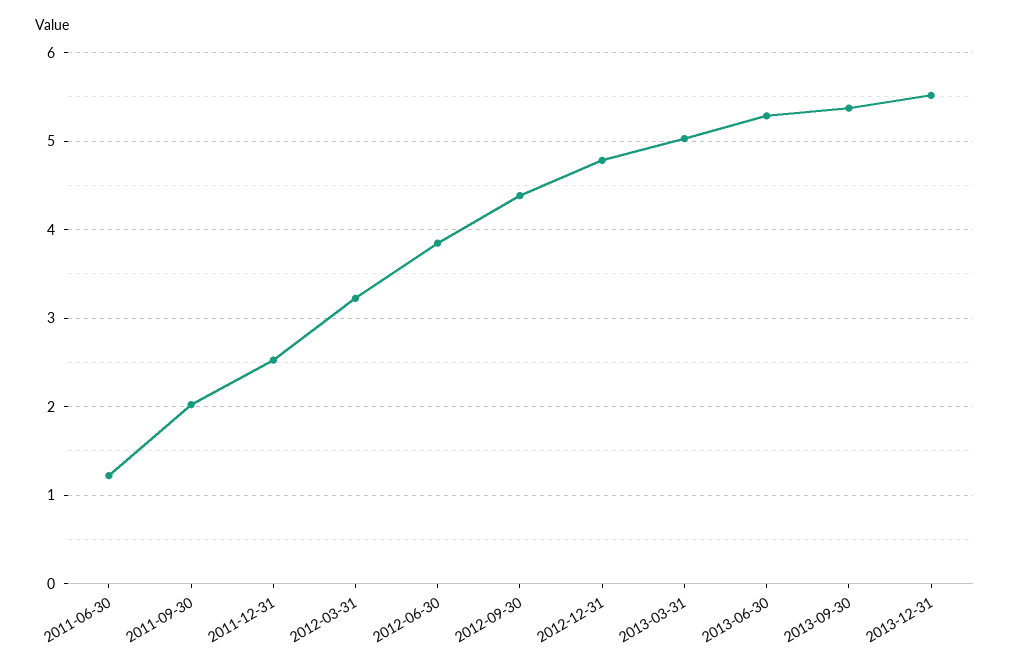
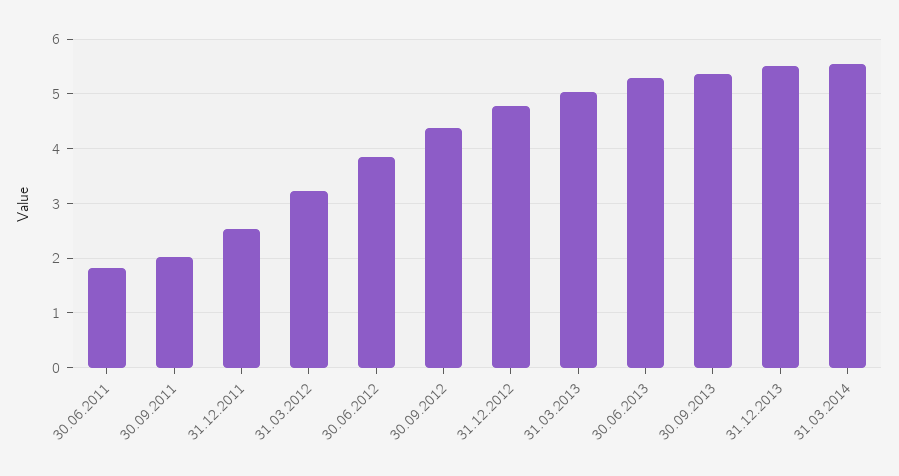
2011-06-30: 1.2 -> 1.8
31.03.2014: none -> 5.6

